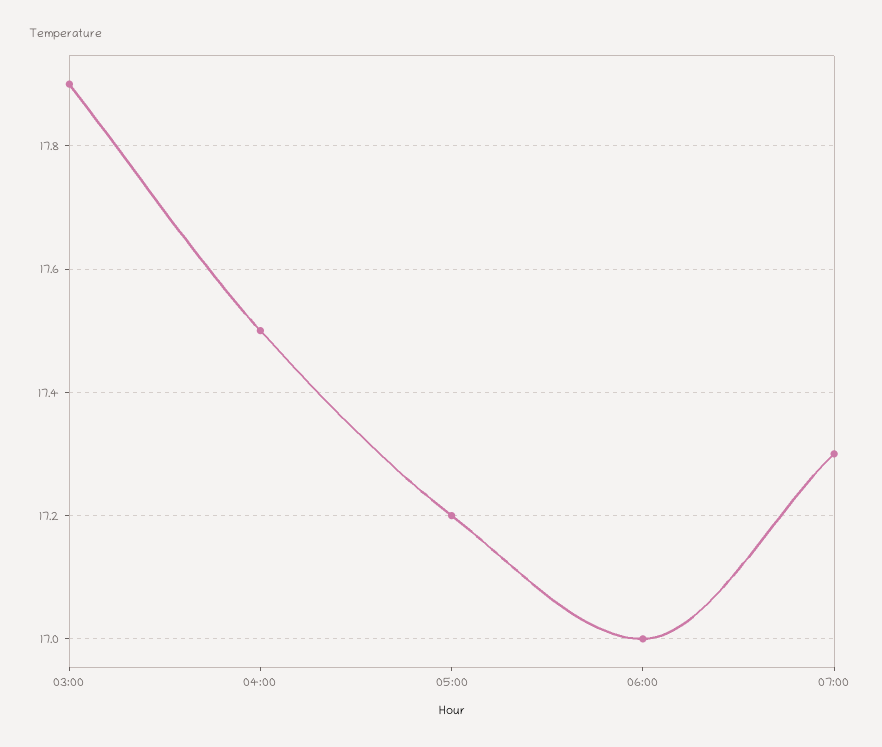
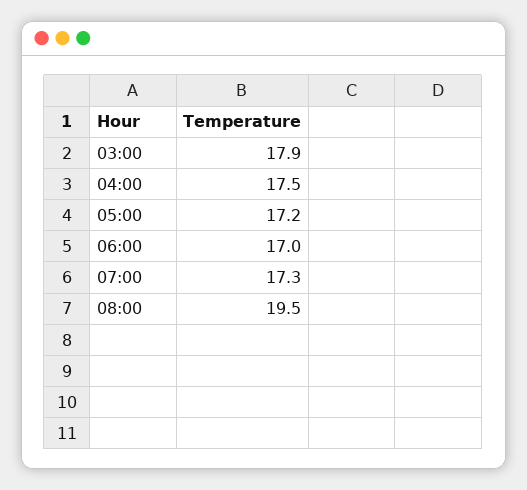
08:00: none -> 19.5

